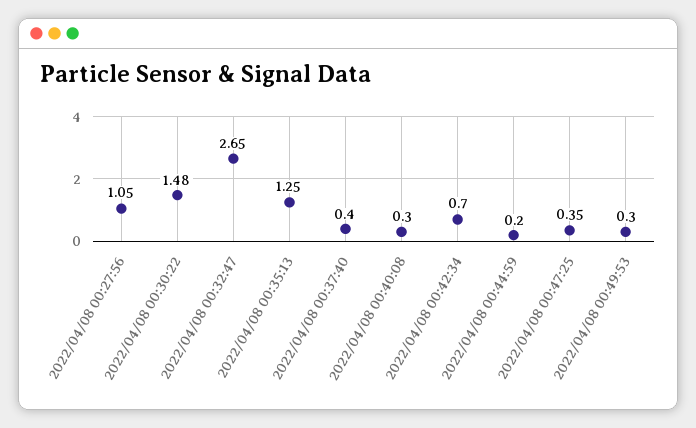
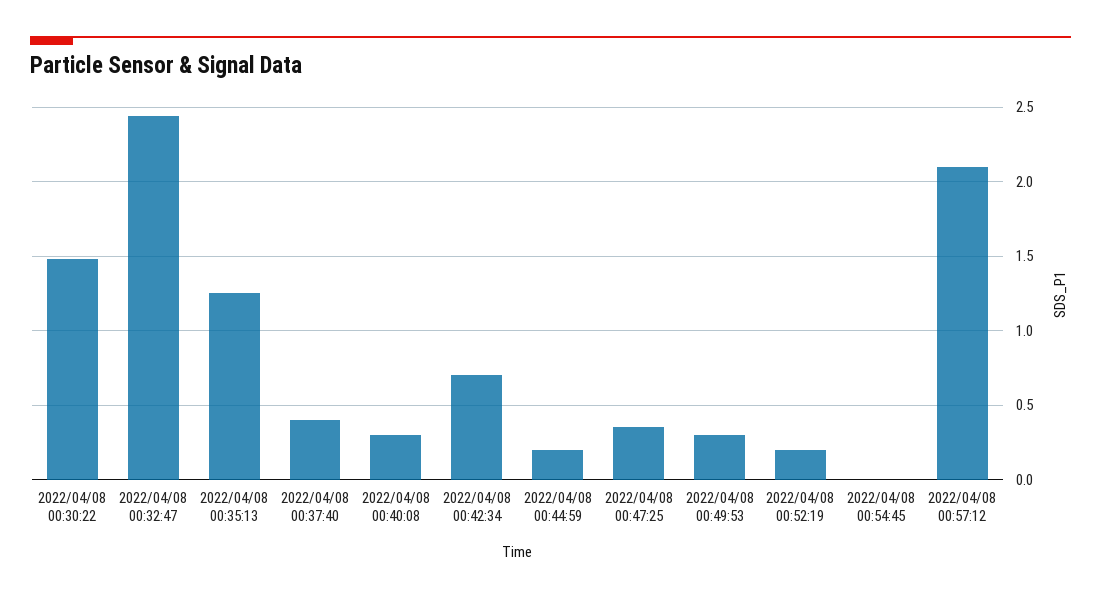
2022/04/08 00:27:56: 1.05 -> none
2022/04/08 00:32:47: 2.65 -> 2.45
2022/04/08 00:52:19: none -> 0.2
2022/04/08 00:54:45: none -> 0
2022/04/08 00:57:12: none -> 2.1

